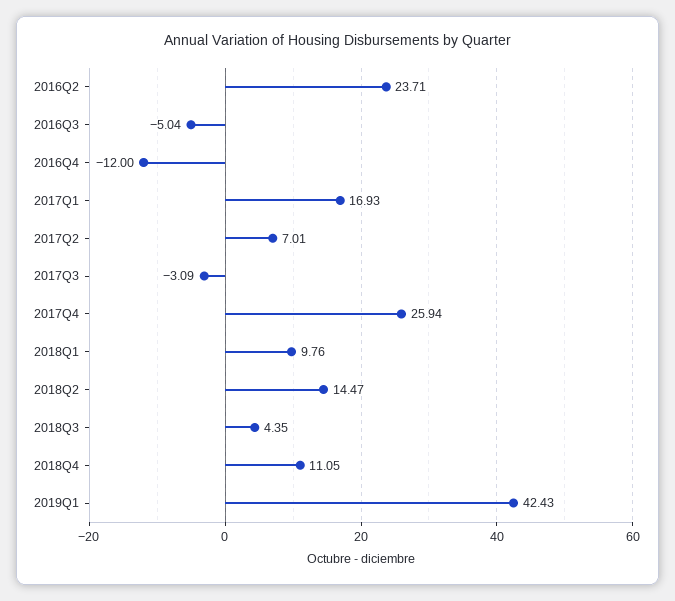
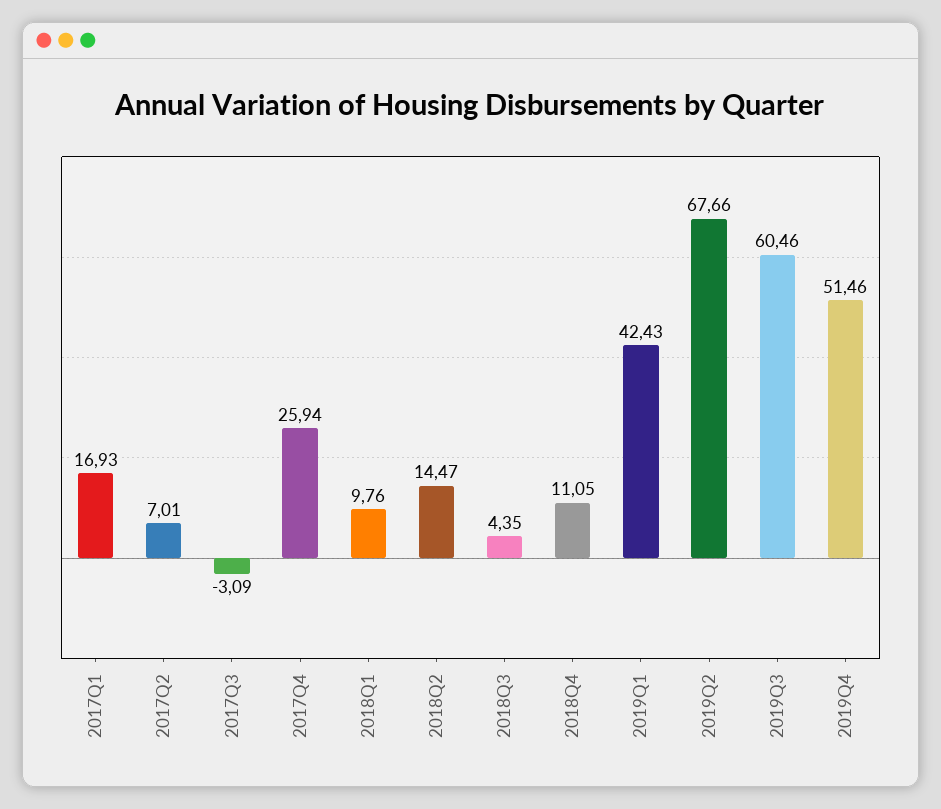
2016Q2: 23.71 -> none
2016Q3: -5.04 -> none
2016Q4: -12 -> none
2019Q2: none -> 67.66
2019Q3: none -> 60.46
2019Q4: none -> 51.46

